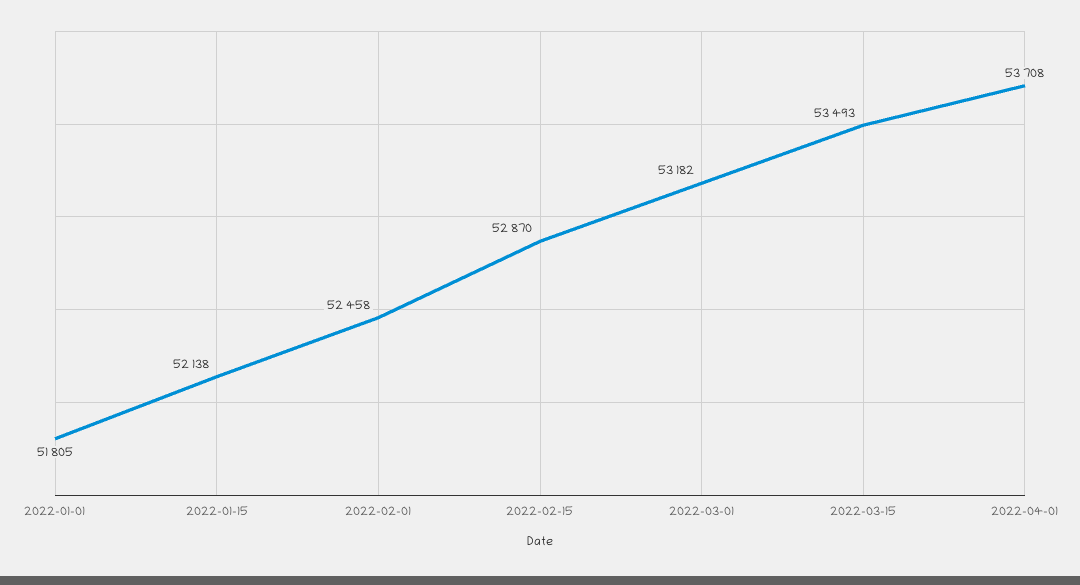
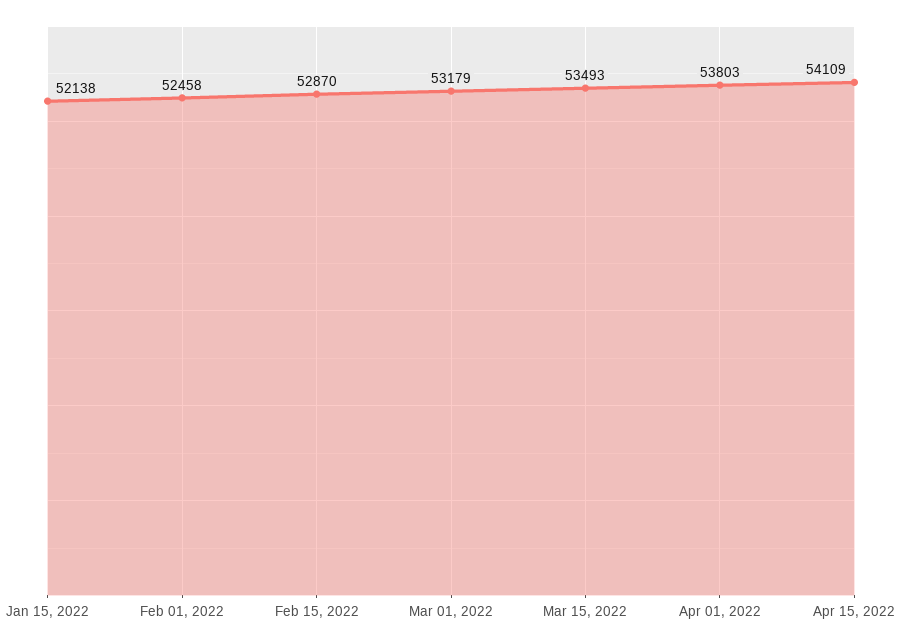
2022-01-01: 51805 -> none
2022-03-01: 53182 -> 53179
2022-04-01: 53708 -> 53803
Apr 15, 2022: none -> 54109

